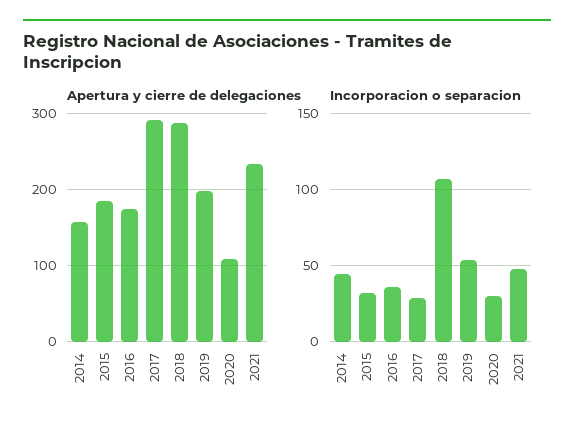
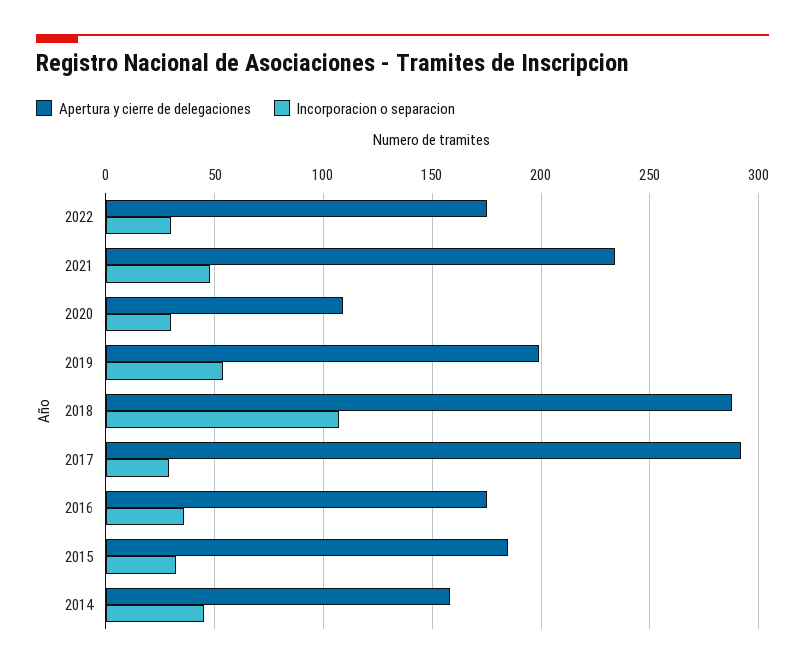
Apertura y cierre de delegaciones, 2022: none -> 175
Incorporacion o separacion, 2022: none -> 30

